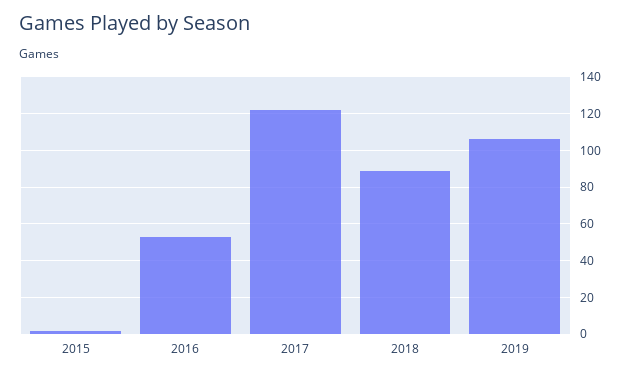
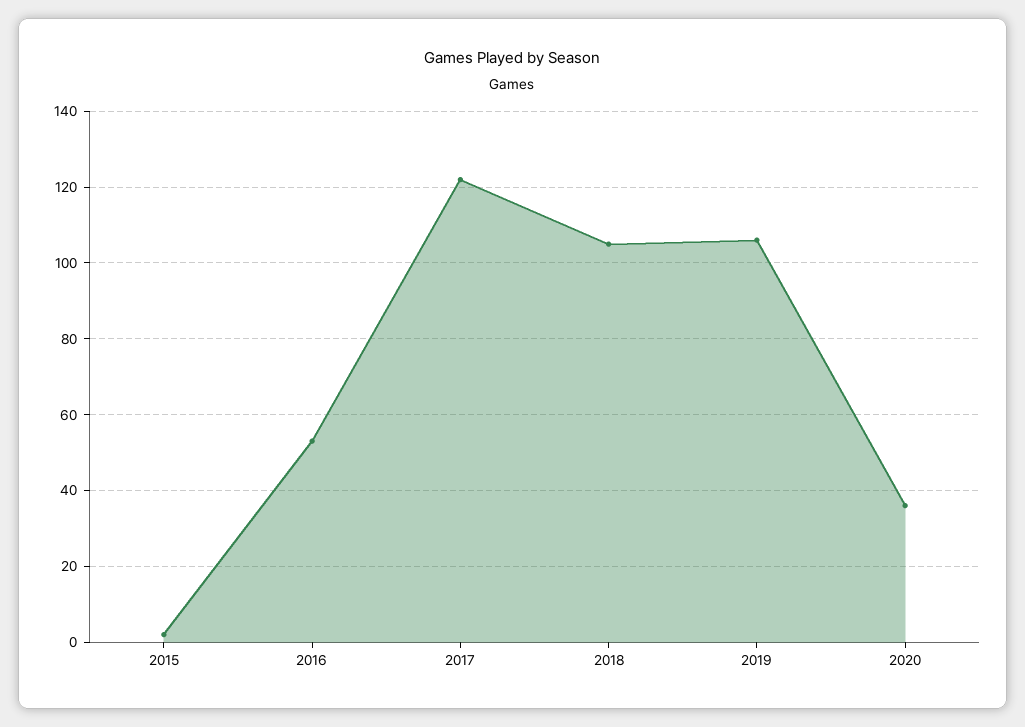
2018: 90 -> 105
2020: none -> 35

